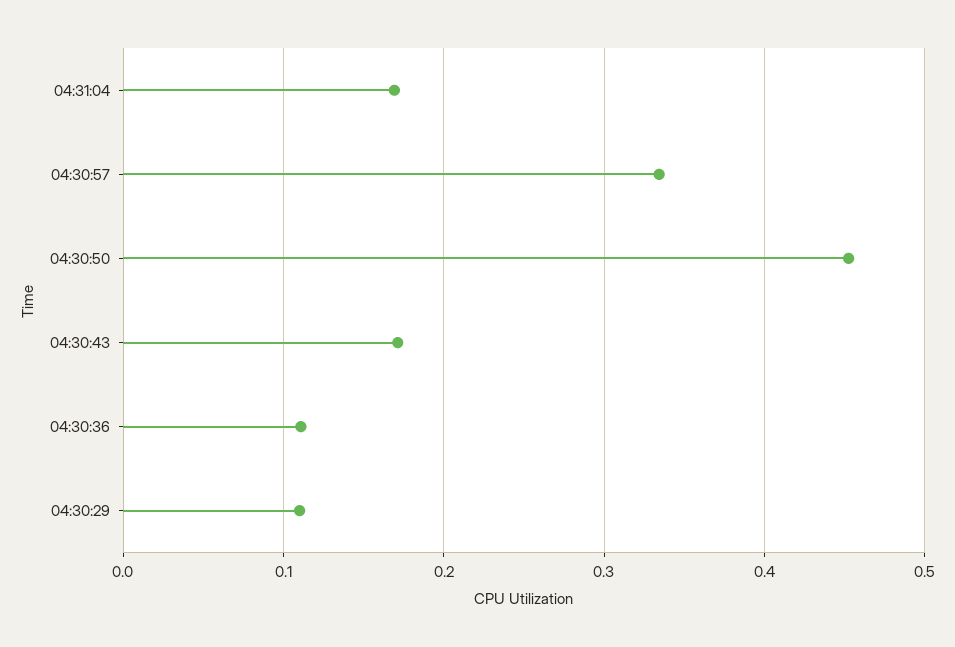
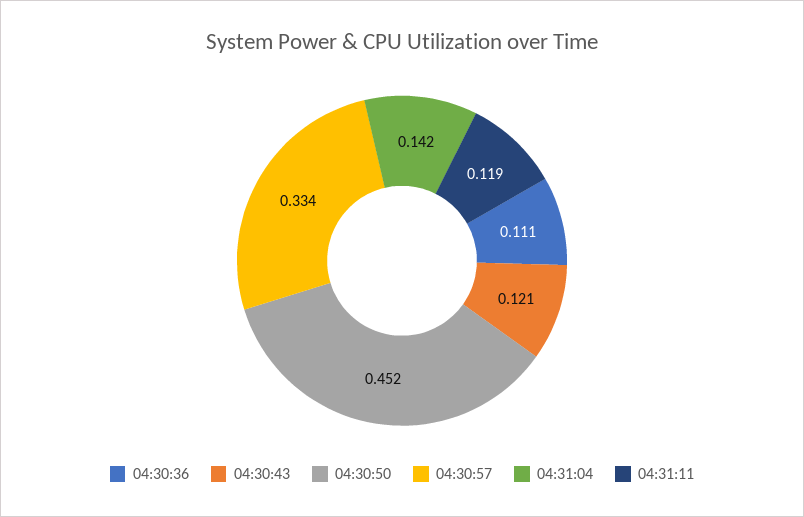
04:31:04: 0.17 -> 0.142
04:30:43: 0.17 -> 0.121
04:30:29: 0.11 -> none
04:31:11: none -> 0.119

